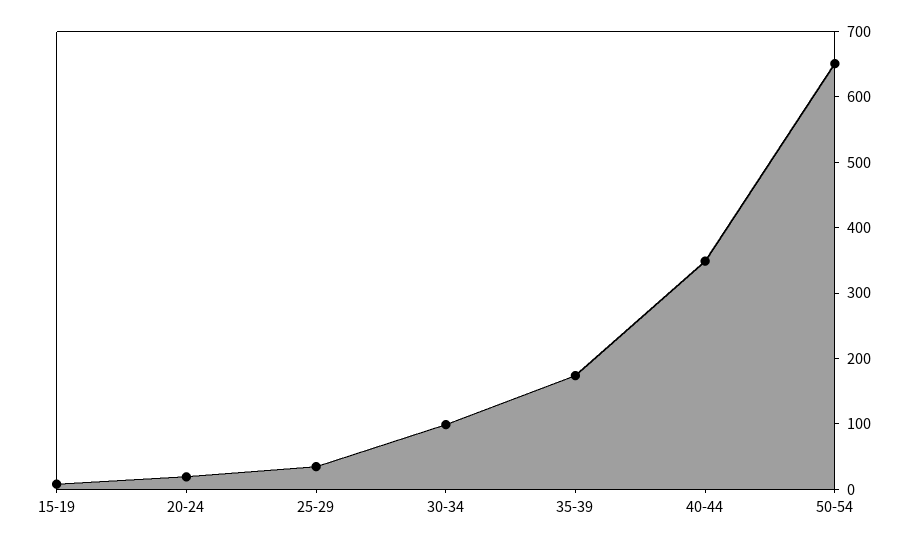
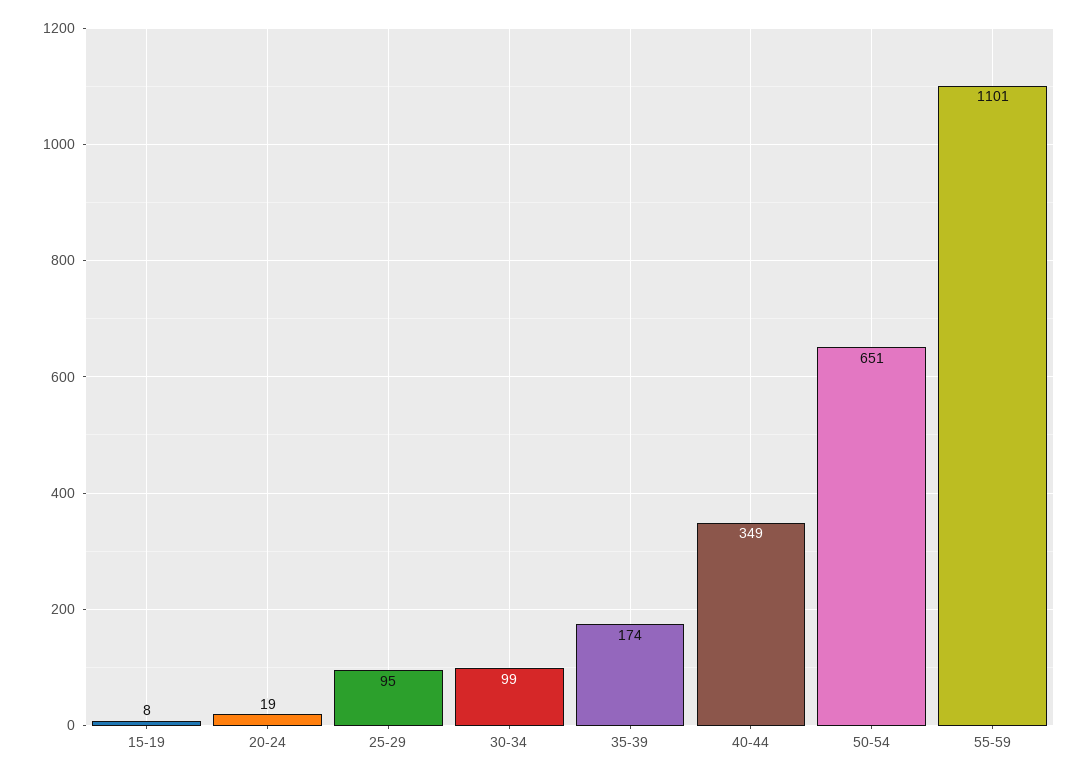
25-29: 40 -> 95
55-59: none -> 1101

